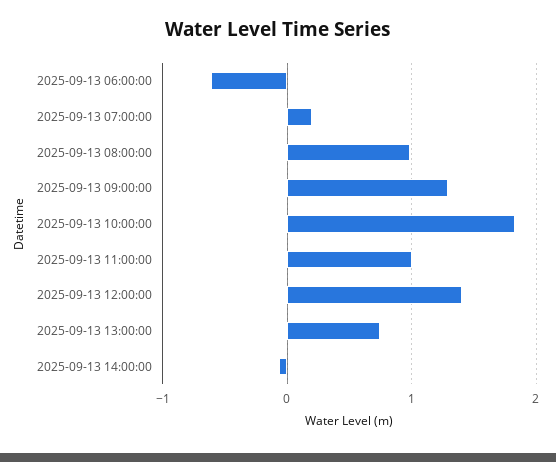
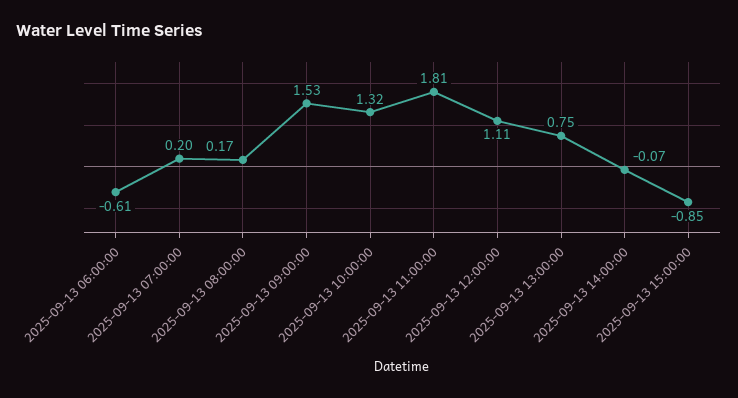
2025-09-13 08:00:00: 1 -> 0.17
2025-09-13 09:00:00: 1.3 -> 1.53
2025-09-13 10:00:00: 1.8 -> 1.32
2025-09-13 11:00:00: 1 -> 1.81
2025-09-13 12:00:00: 1.4 -> 1.11
2025-09-13 15:00:00: none -> -0.85

